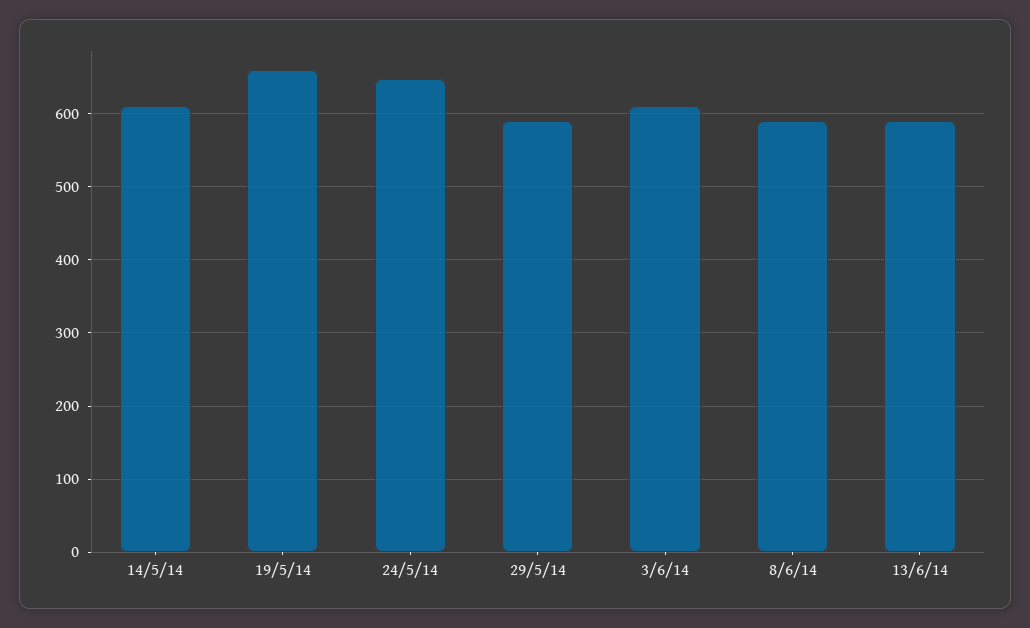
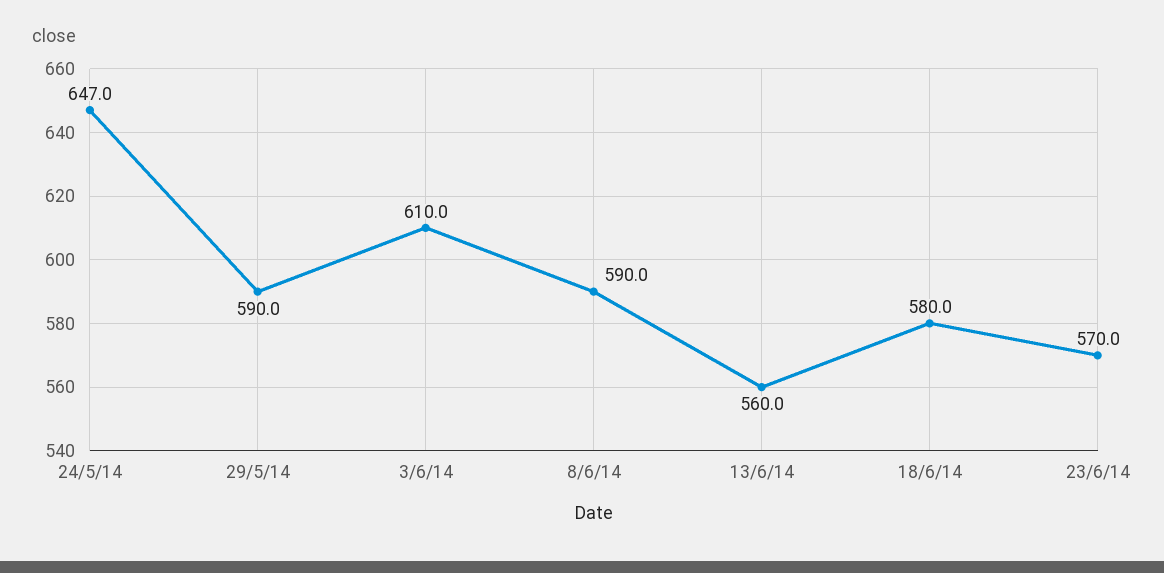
14/5/14: 610 -> none
19/5/14: 660 -> none
13/6/14: 590 -> 560
18/6/14: none -> 580
23/6/14: none -> 570

